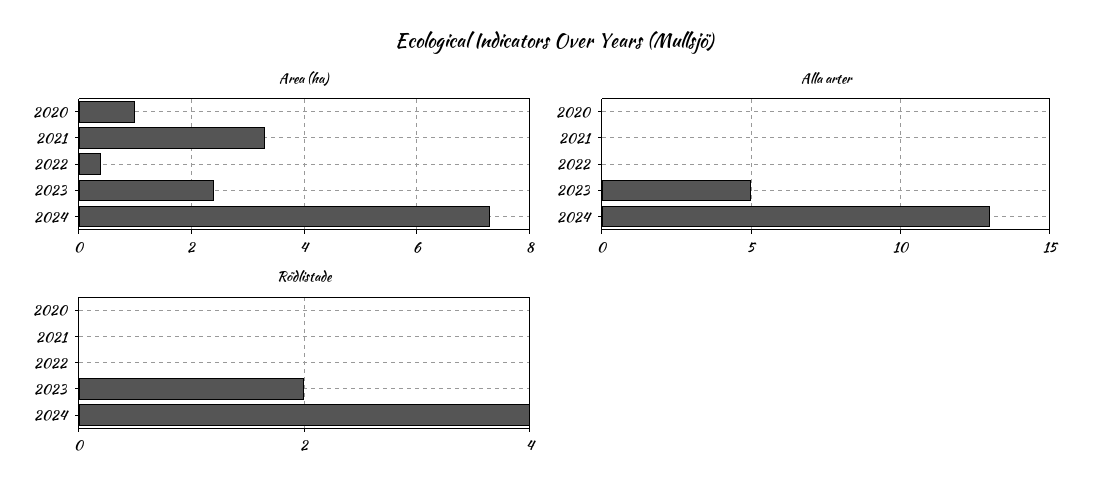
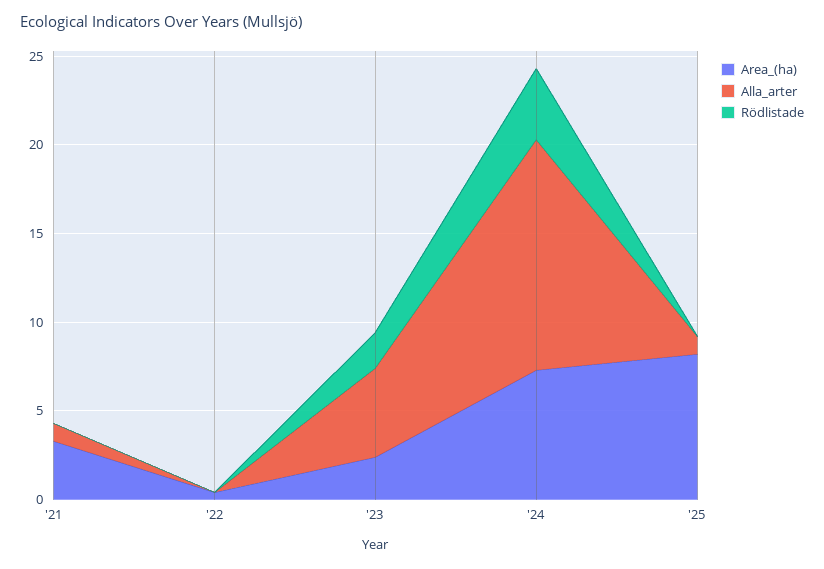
Area (ha), 2020: 1 -> none
Alla arter, 2020: 0 -> none
Alla arter, 2021: 0 -> 1
Rödlistade, 2020: 0 -> none
Area (ha), '25: none -> 8
Alla arter, '25: none -> 1
Rödlistade, '25: none -> 0

